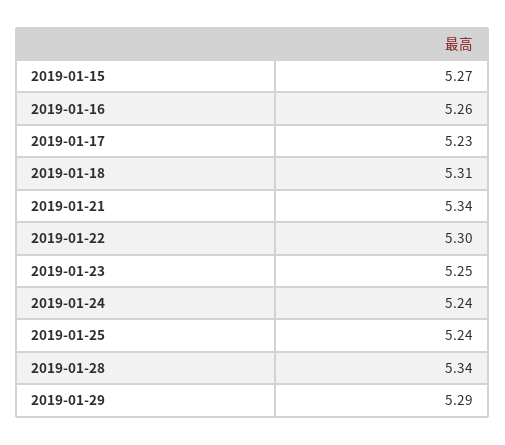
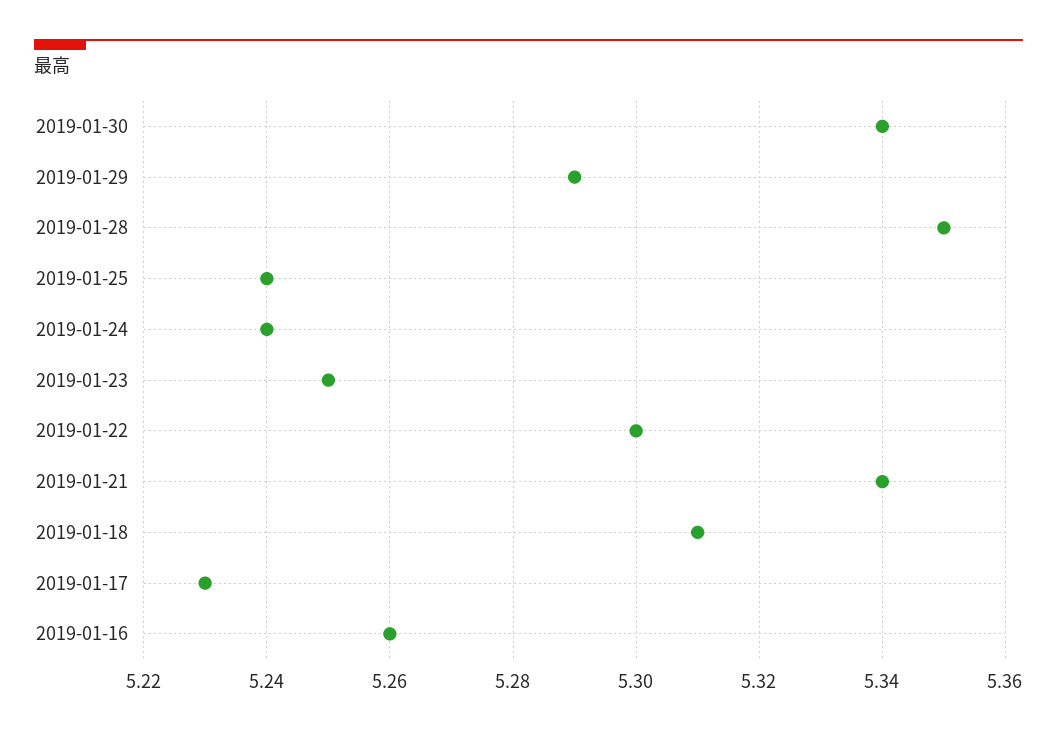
2019-01-15: 5.27 -> none
2019-01-28: 5.34 -> 5.35
2019-01-30: none -> 5.34

